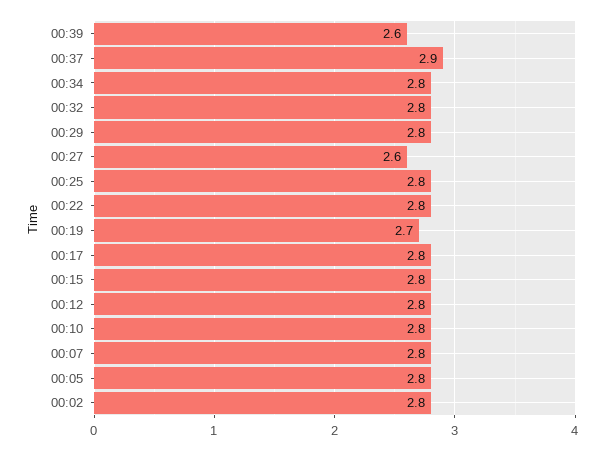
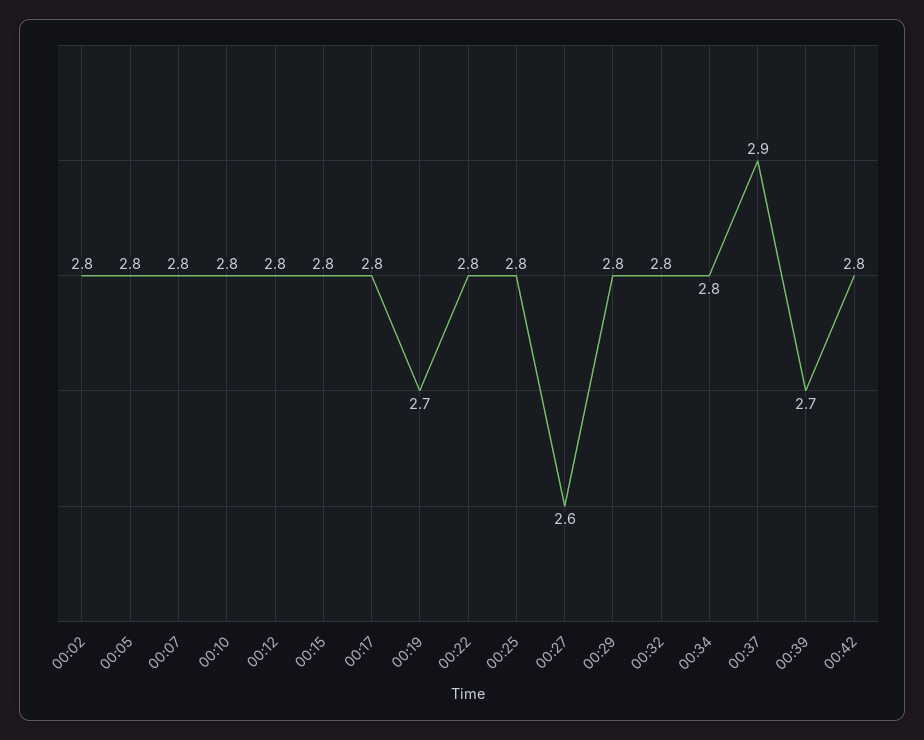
00:39: 2.6 -> 2.7
00:42: none -> 2.8

